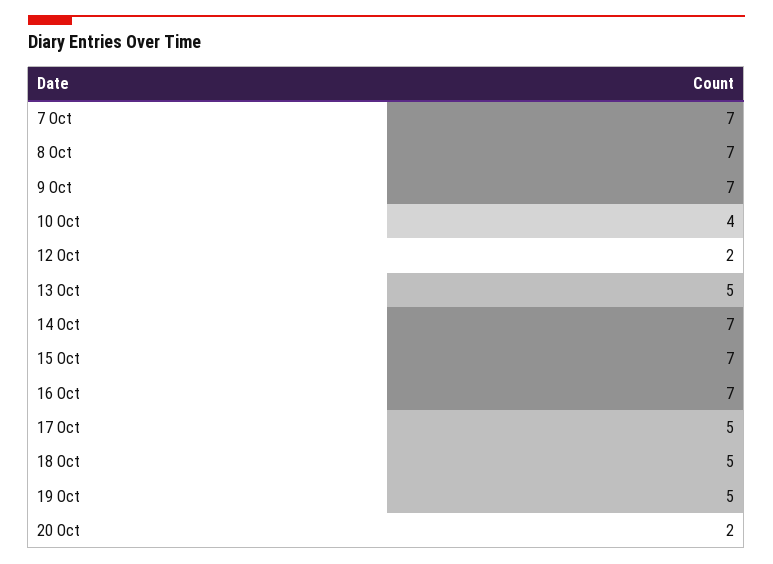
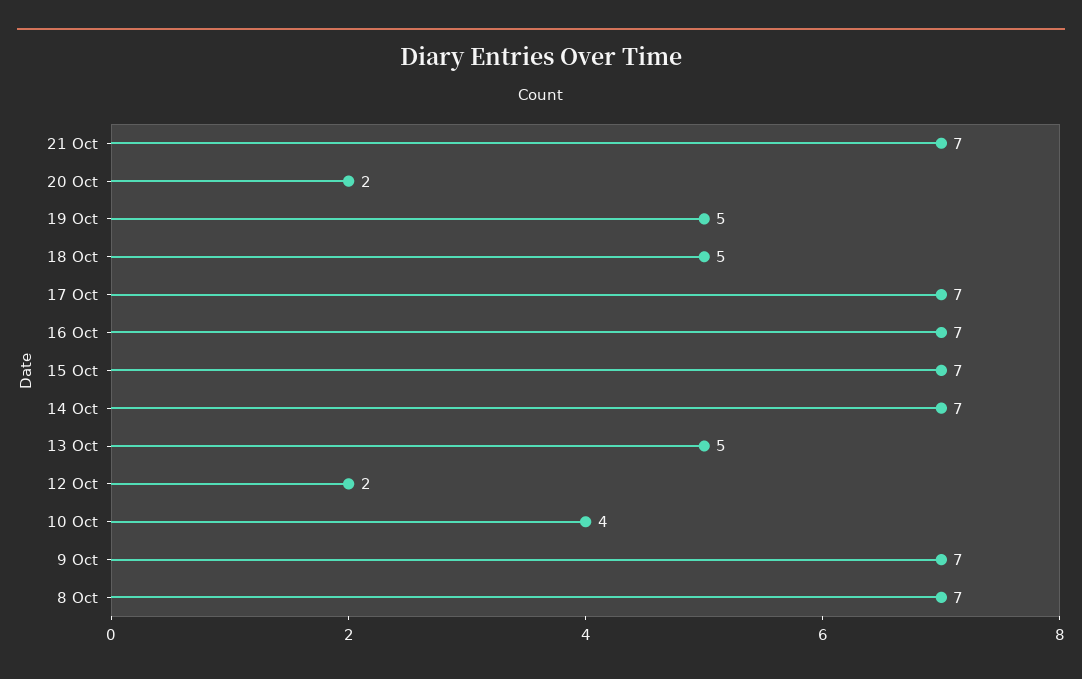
7 Oct: 7 -> none
17 Oct: 5 -> 7
21 Oct: none -> 7

